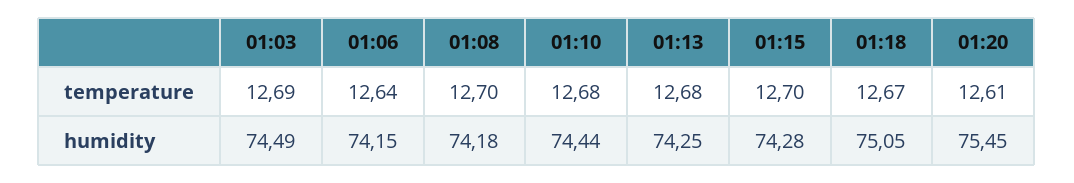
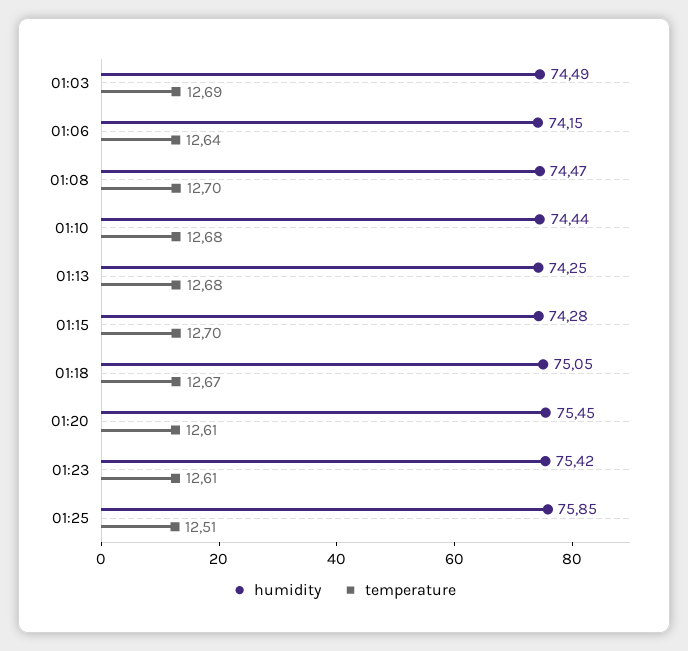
humidity, 01:08: 74.18 -> 74.47
humidity, 01:23: none -> 75.42
temperature, 01:23: none -> 12.61
humidity, 01:25: none -> 75.85
temperature, 01:25: none -> 12.51

